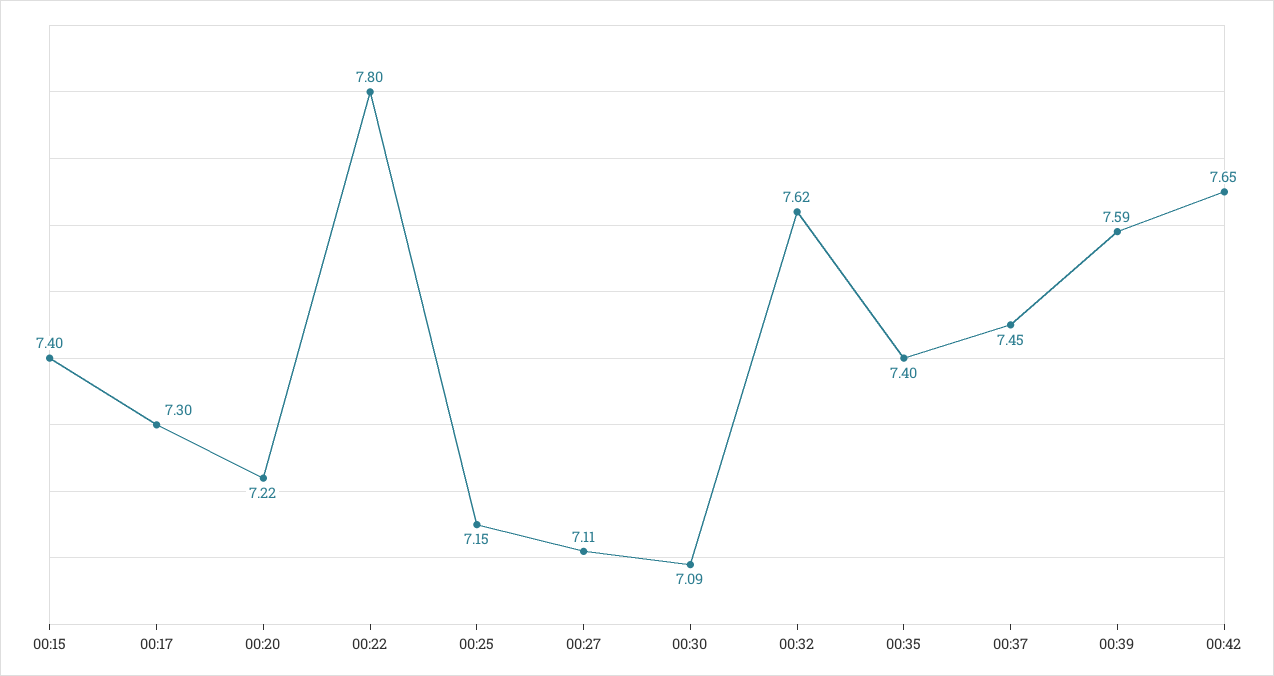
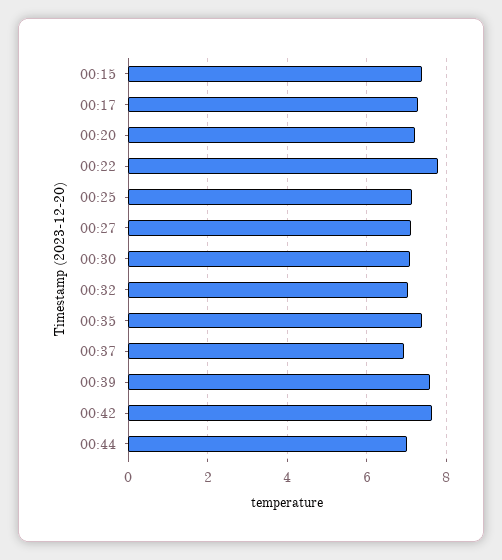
00:32: 7.62 -> 7
00:37: 7.45 -> 7
00:44: none -> 7

